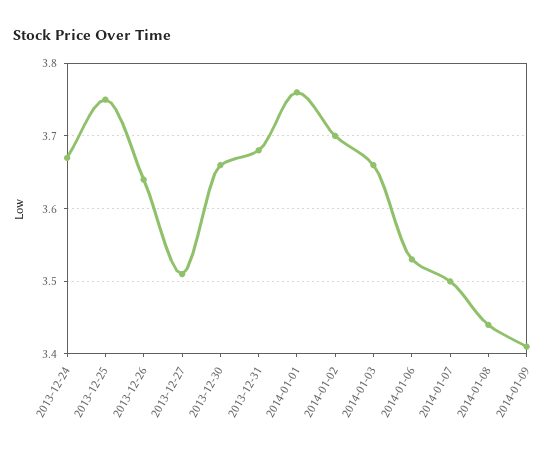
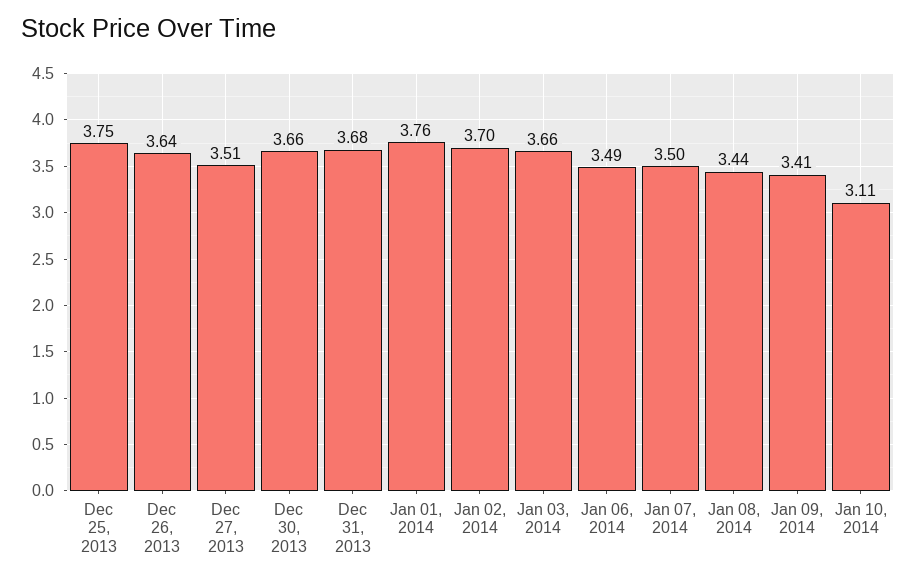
2013-12-24: 3.67 -> none
2014-01-06: 3.53 -> 3.49
Jan 10, 2014: none -> 3.11

